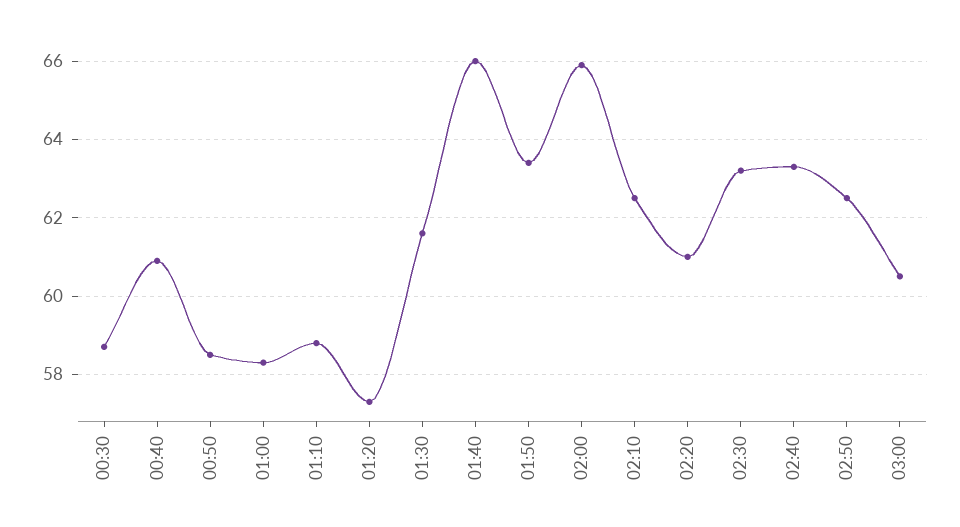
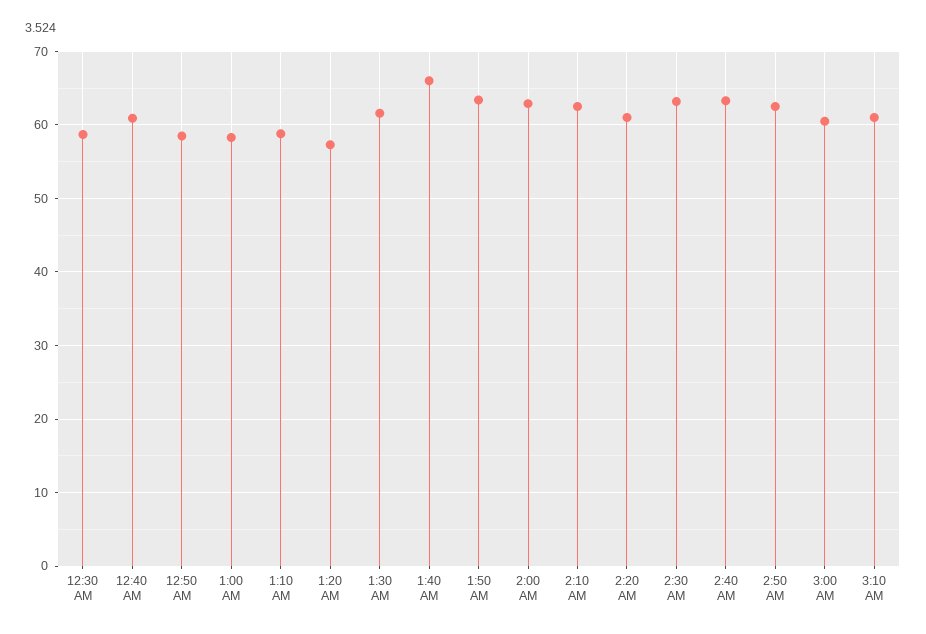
02:00: 66 -> 63
3:10 AM: none -> 61

